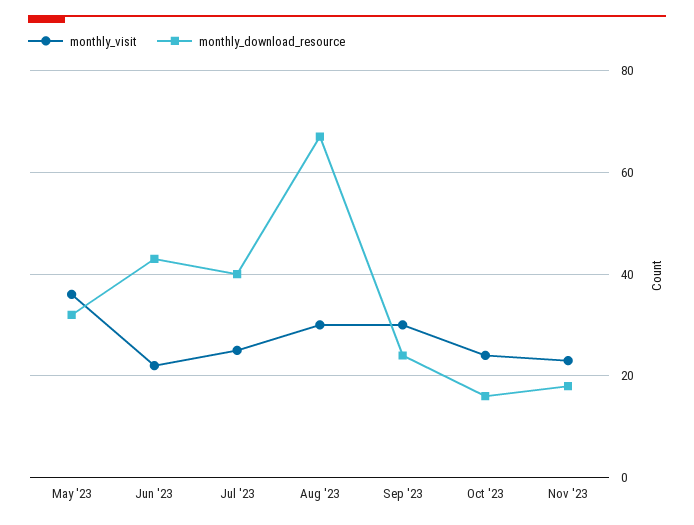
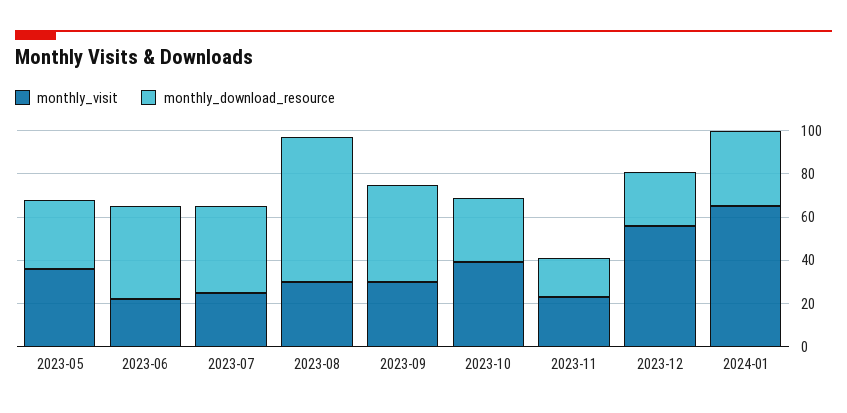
monthly_download_resource, Sep '23: 25 -> 45
monthly_visit, Oct '23: 25 -> 40
monthly_download_resource, Oct '23: 15 -> 30
monthly_visit, 2023-12: none -> 55
monthly_download_resource, 2023-12: none -> 25
monthly_visit, 2024-01: none -> 65
monthly_download_resource, 2024-01: none -> 35

